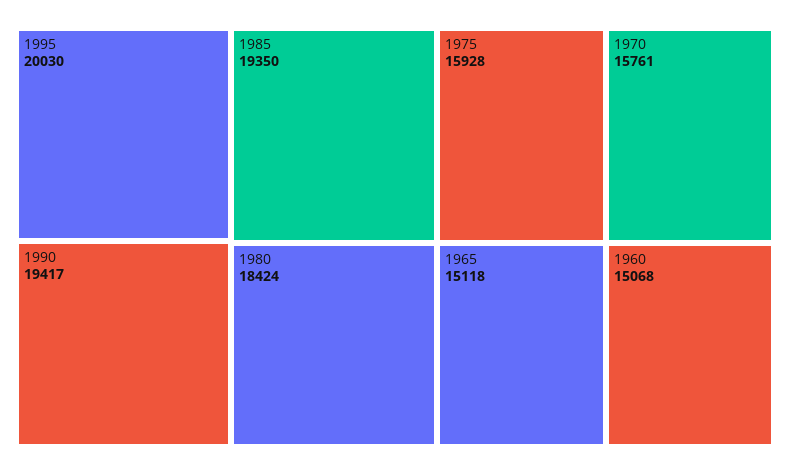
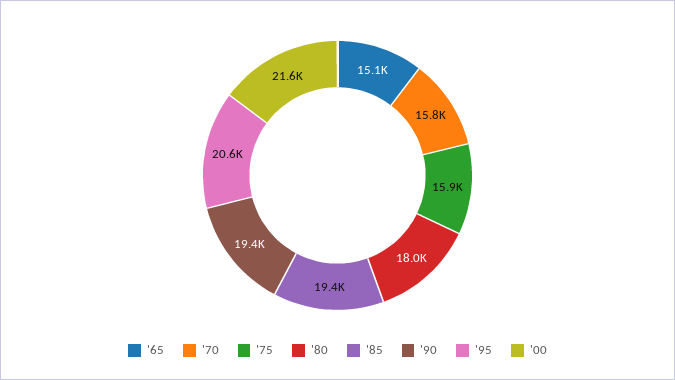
1995: 20030 -> 20600
1980: 18424 -> 18000
1960: 15068 -> none
'00: none -> 21600

